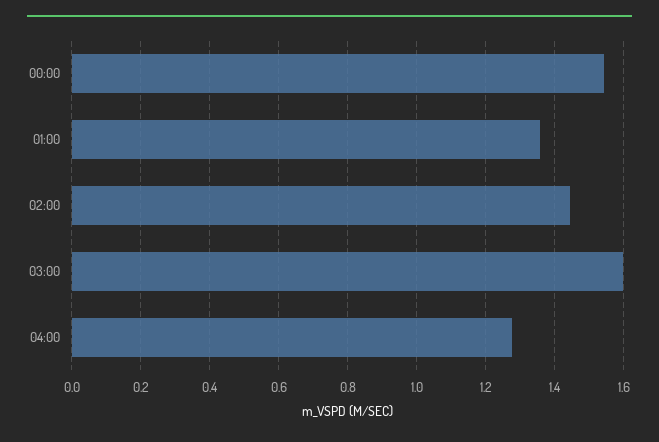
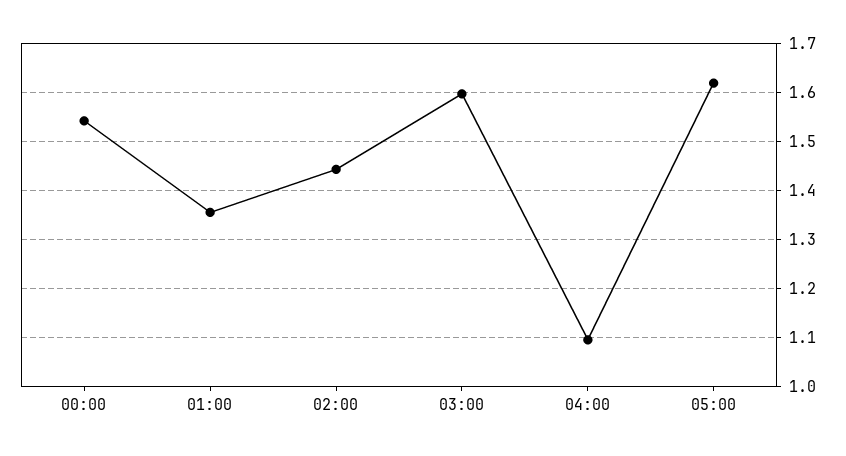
04:00: 1.28 -> 1.1
05:00: none -> 1.62

